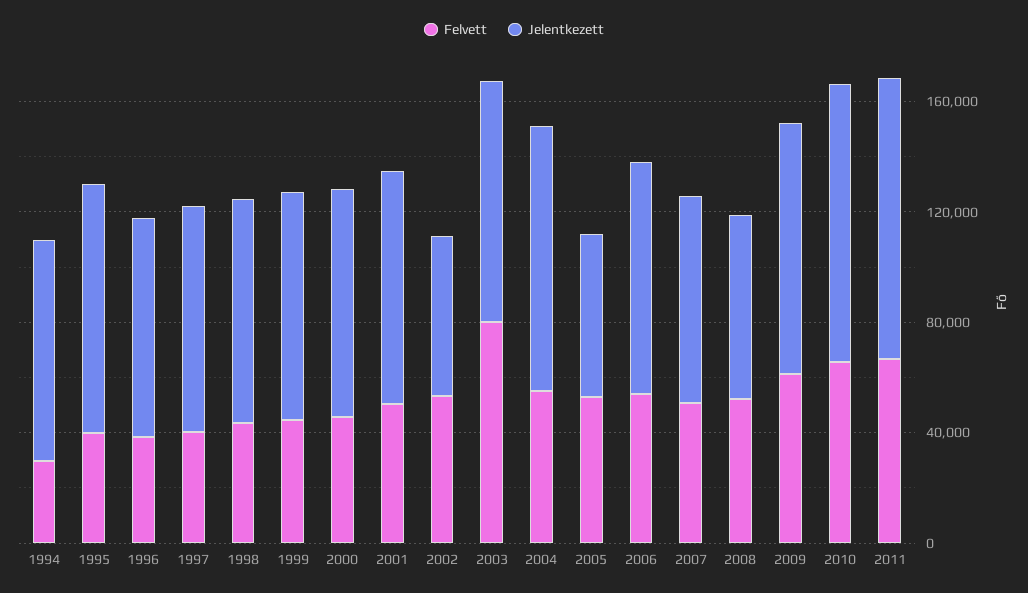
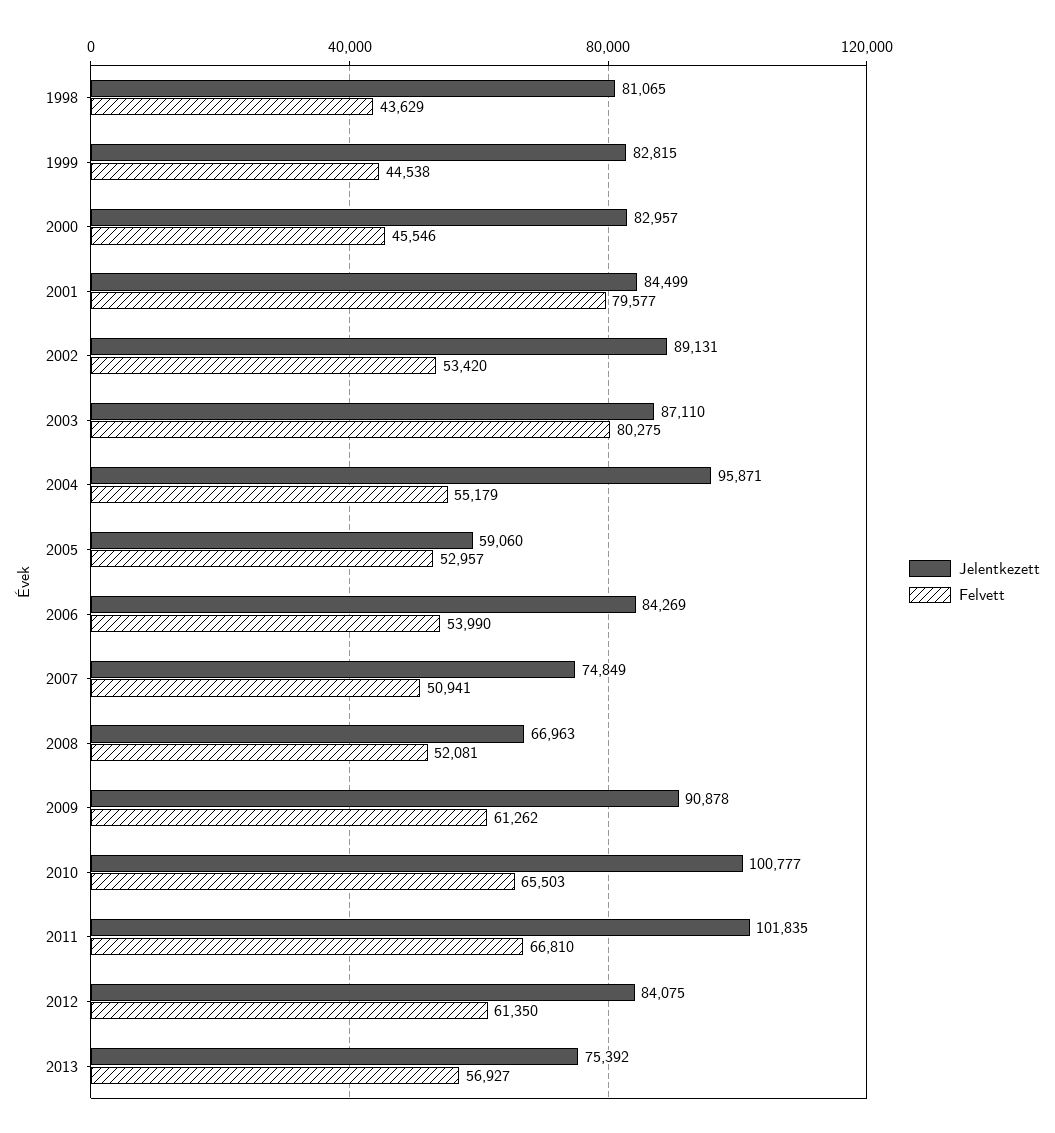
Felvett, 1994: 30000 -> none
Jelentkezett, 1994: 80000 -> none
Felvett, 1995: 40000 -> none
Jelentkezett, 1995: 90000 -> none
Felvett, 1996: 40000 -> none
Jelentkezett, 1996: 80000 -> none
Felvett, 1997: 40000 -> none
Jelentkezett, 1997: 80000 -> none
Felvett, 2001: 50000 -> 79577
Jelentkezett, 2002: 60000 -> 89131
Jelentkezett, 2012: none -> 84075
Felvett, 2012: none -> 61350
Jelentkezett, 2013: none -> 75392
Felvett, 2013: none -> 56927

